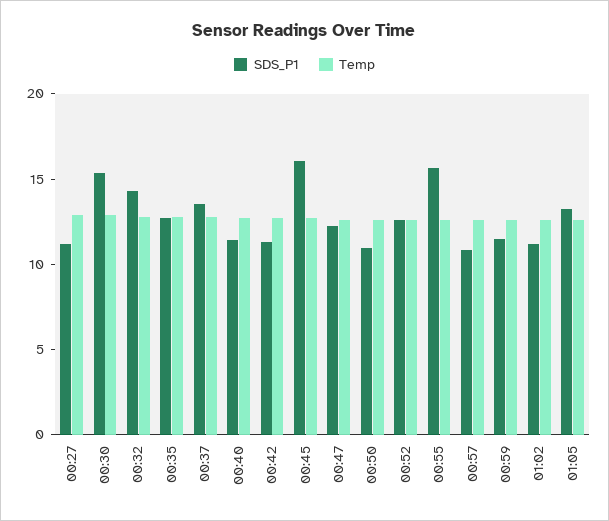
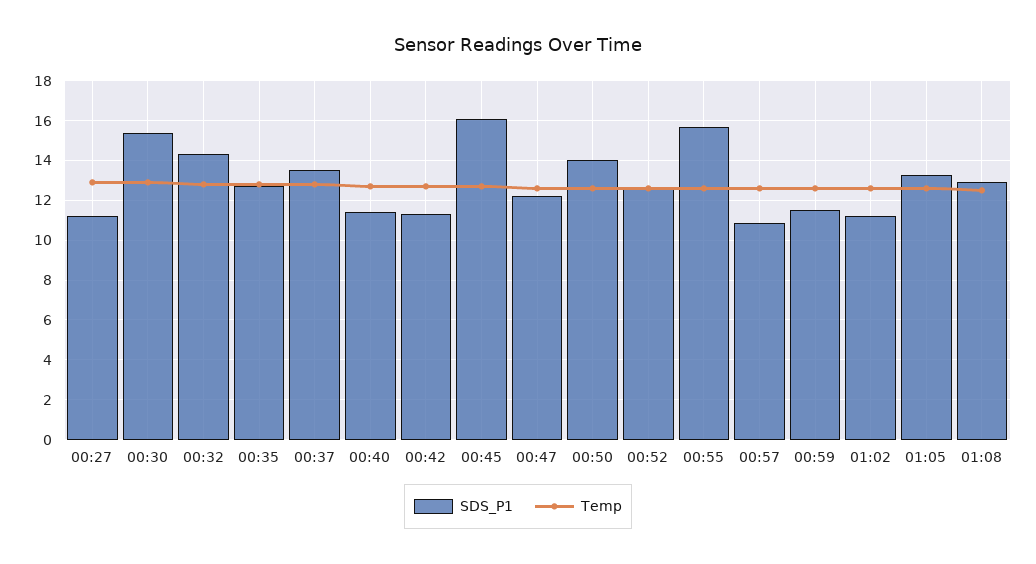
SDS_P1, 00:50: 11 -> 14
SDS_P1, 01:08: none -> 13
Temp, 01:08: none -> 12.5

